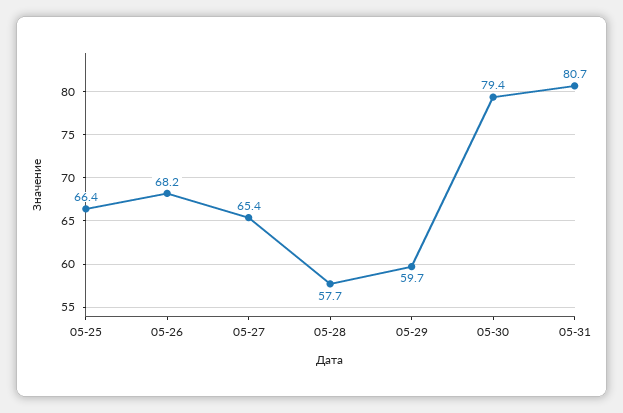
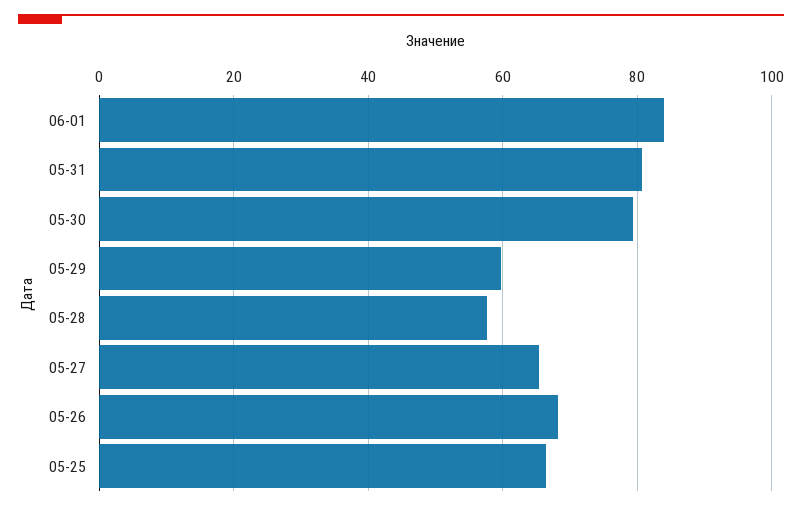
06-01: none -> 84

